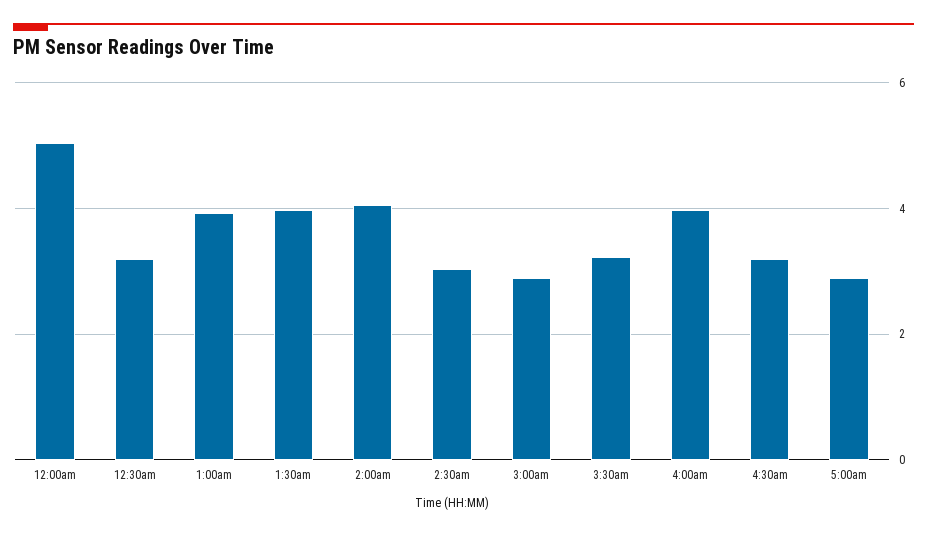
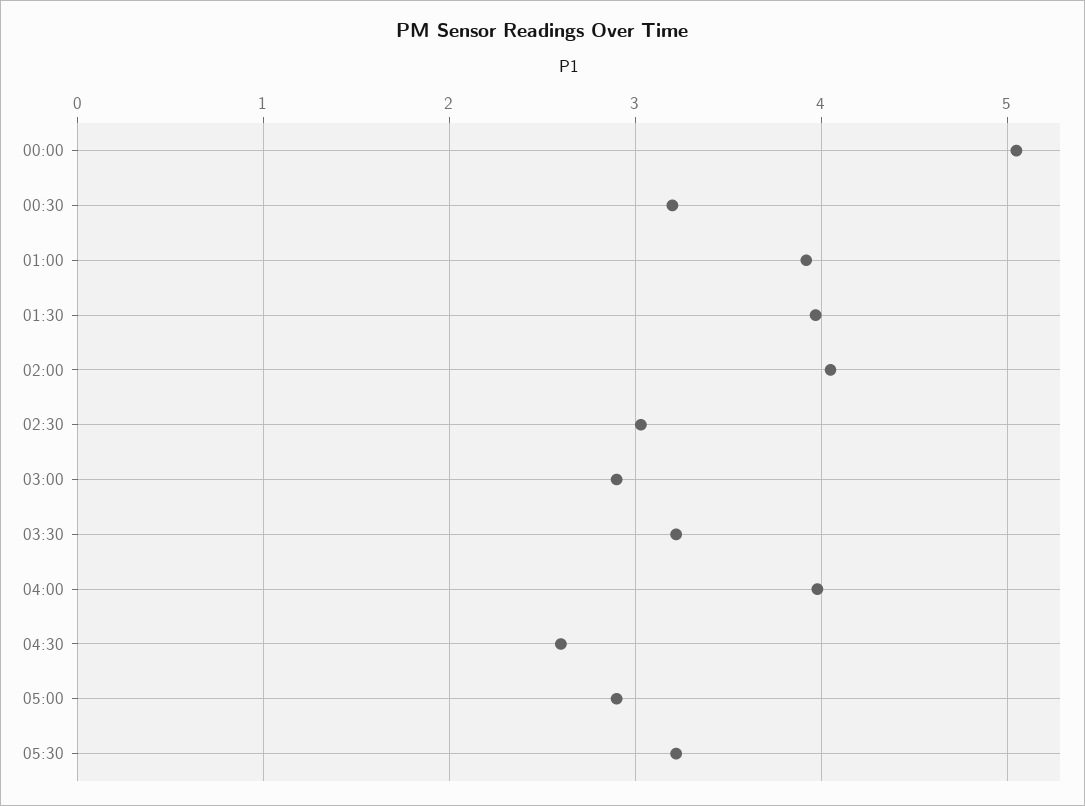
4:30am: 3.2 -> 2.6
05:30: none -> 3.2

